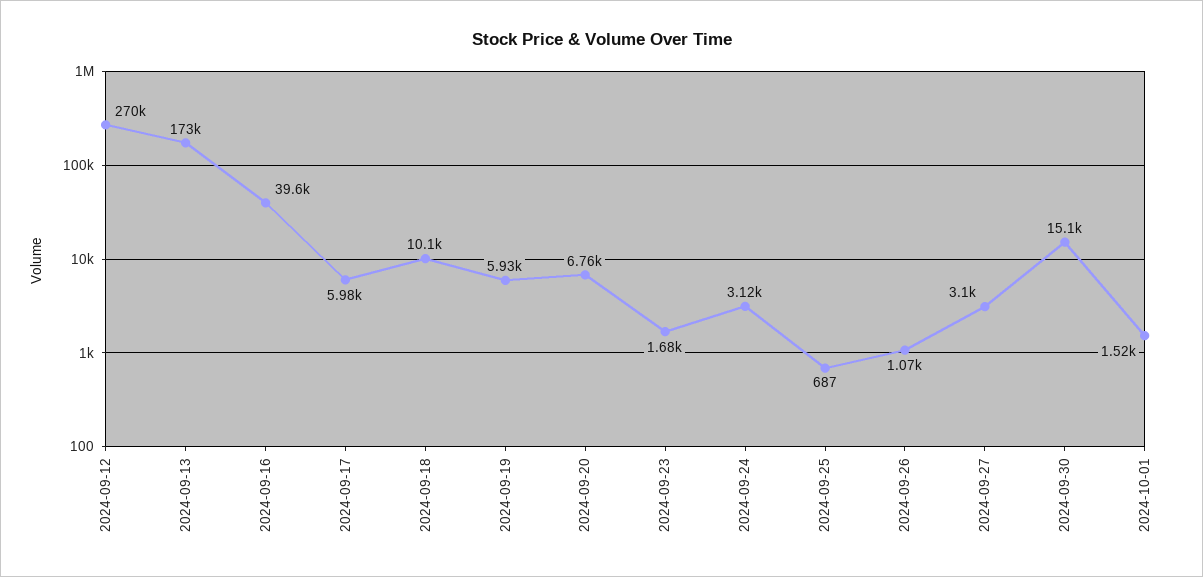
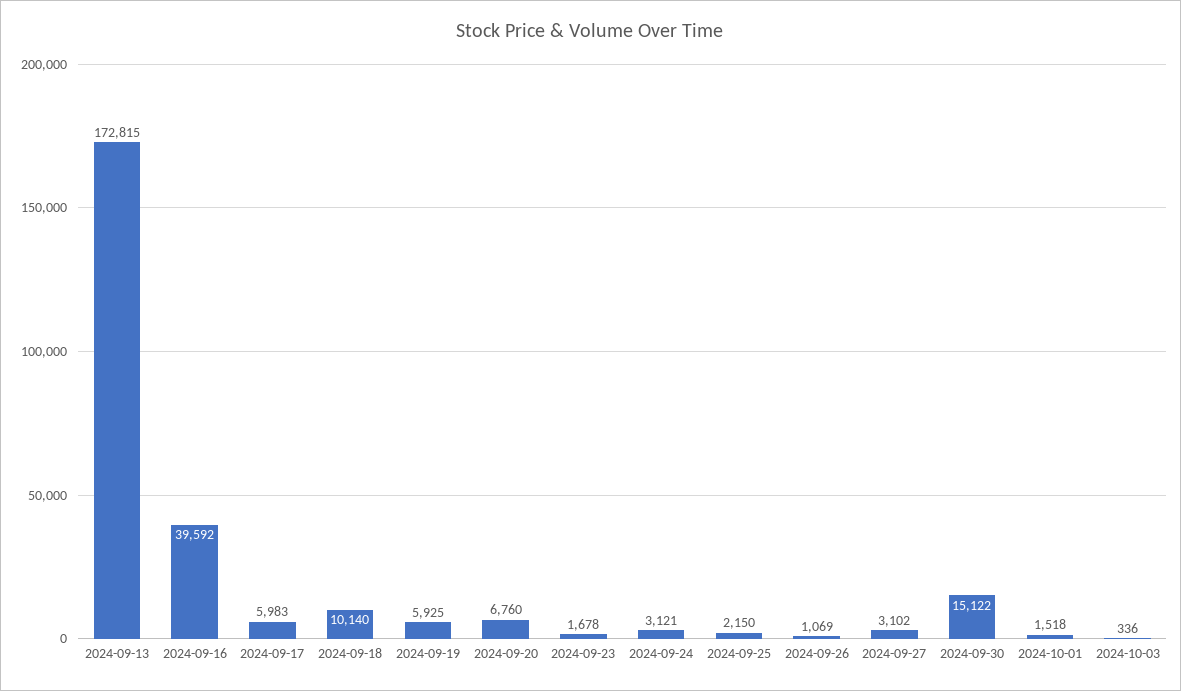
2024-09-12: 270000 -> none
2024-09-25: 687 -> 2150
2024-10-03: none -> 336

